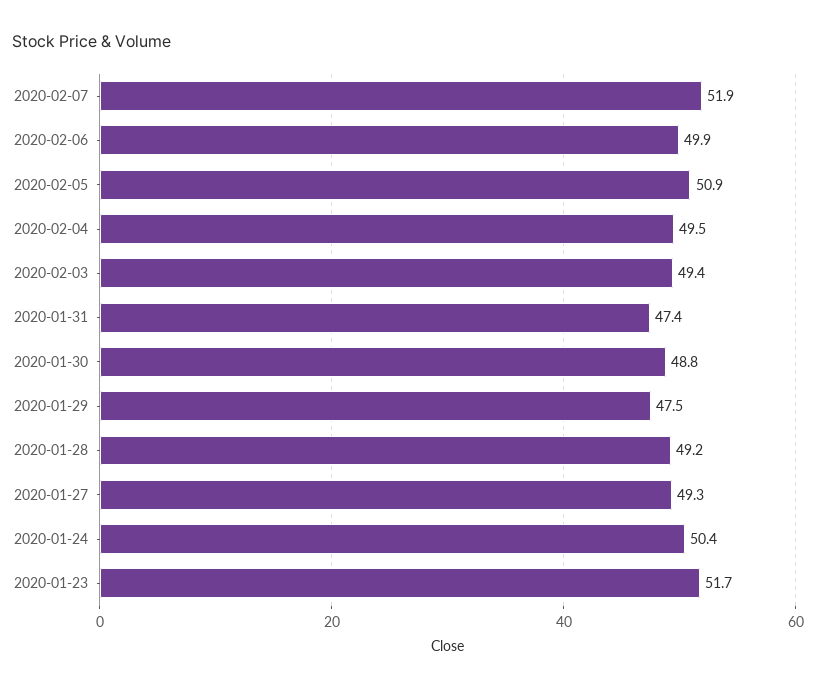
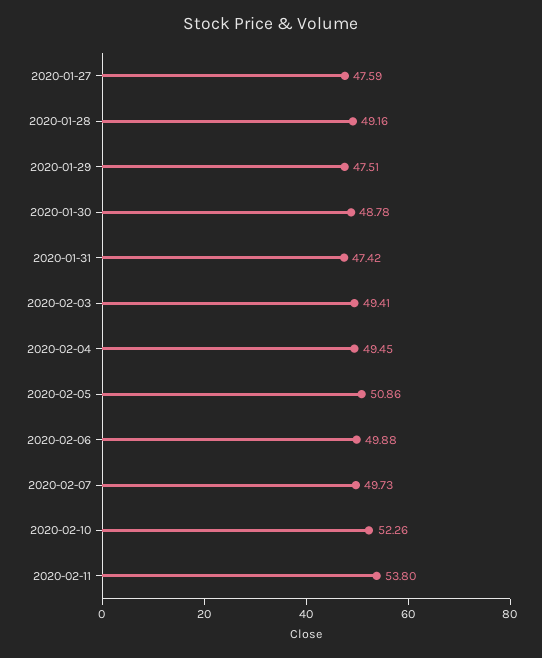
2020-02-07: 51.9 -> 49.73
2020-01-27: 49.3 -> 47.59
2020-01-24: 50.4 -> none
2020-01-23: 51.7 -> none
2020-02-10: none -> 52.26
2020-02-11: none -> 53.8

